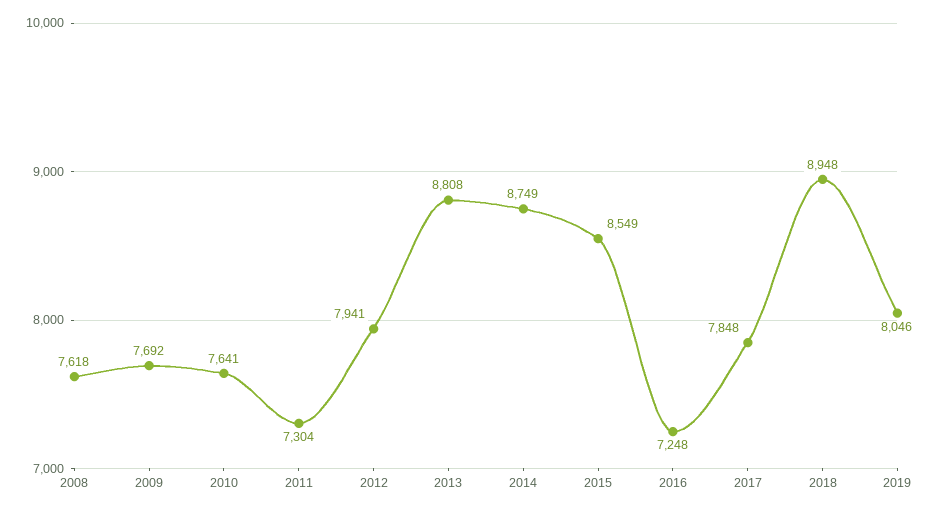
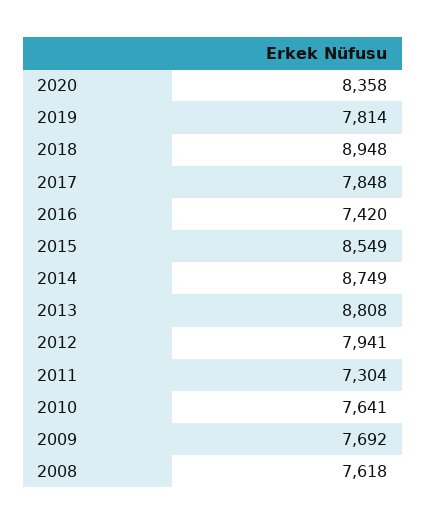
2016: 7248 -> 7420
2019: 8046 -> 7814
2020: none -> 8358

